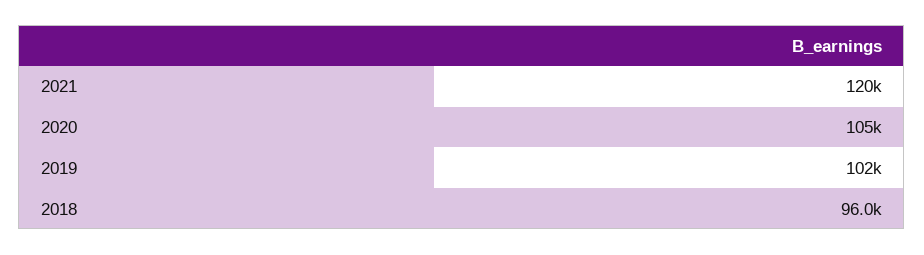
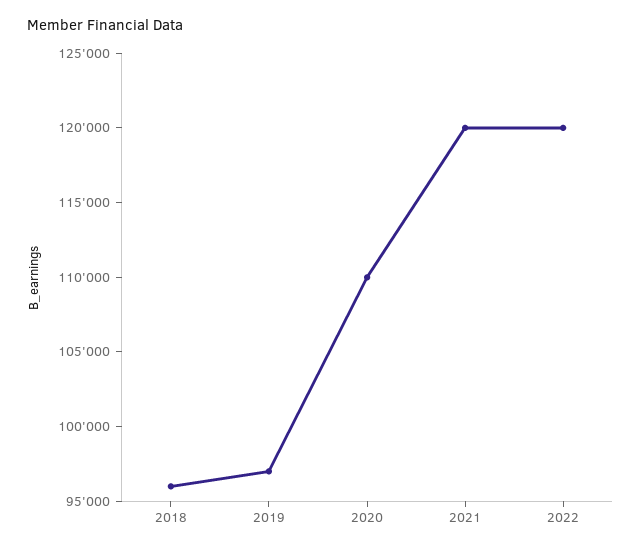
2020: 105000 -> 110000
2019: 102000 -> 97000
2022: none -> 120000

